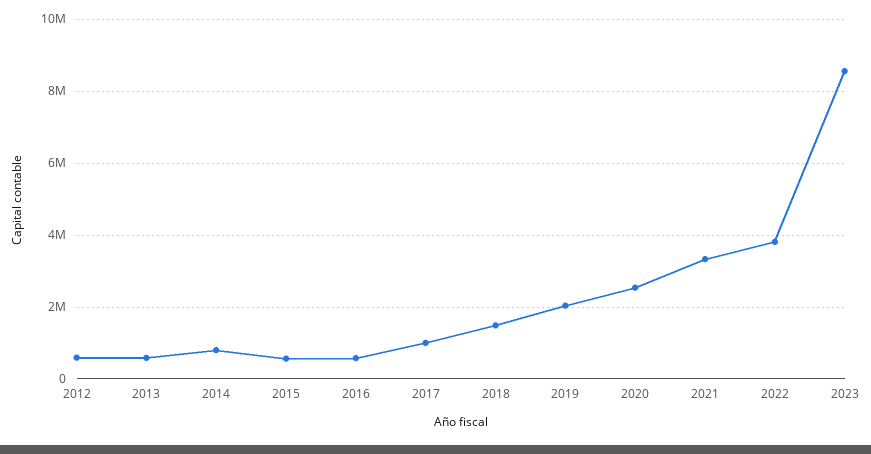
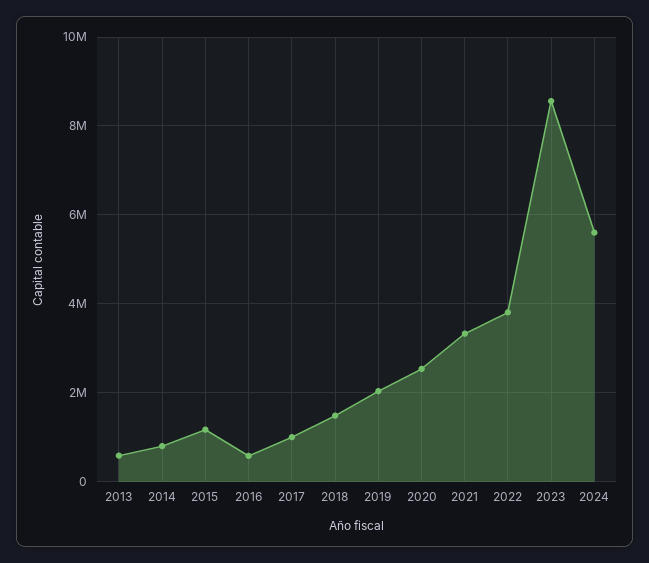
2012: 600000 -> none
2015: 600000 -> 1200000
2024: none -> 5600000

